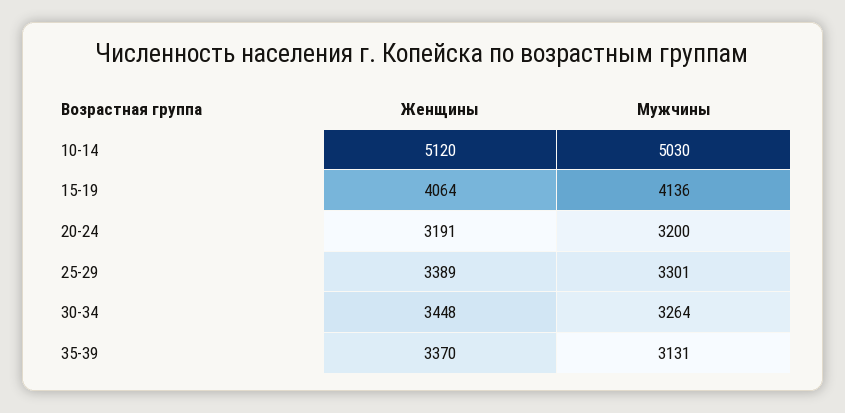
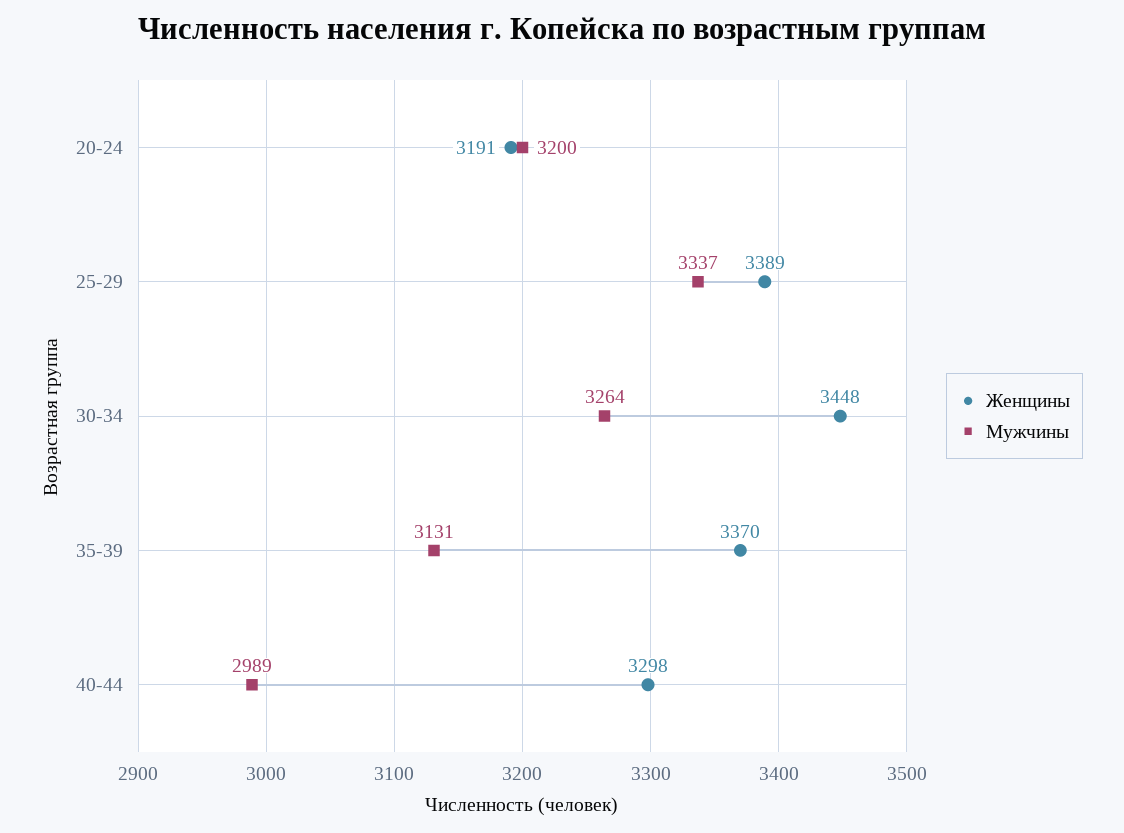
Женщины, 10-14: 5120 -> none
Мужчины, 10-14: 5030 -> none
Женщины, 15-19: 4064 -> none
Мужчины, 15-19: 4136 -> none
Мужчины, 25-29: 3301 -> 3337
Женщины, 40-44: none -> 3298
Мужчины, 40-44: none -> 2989

